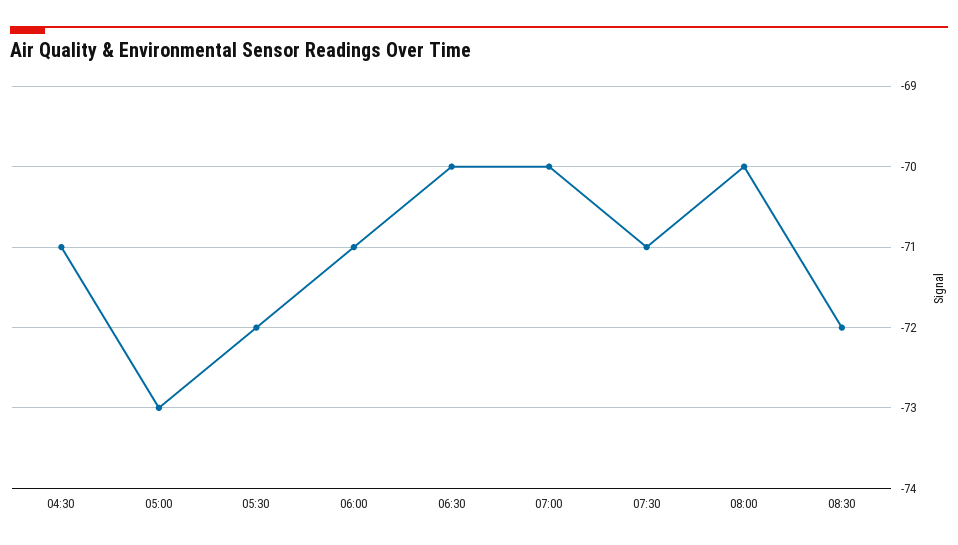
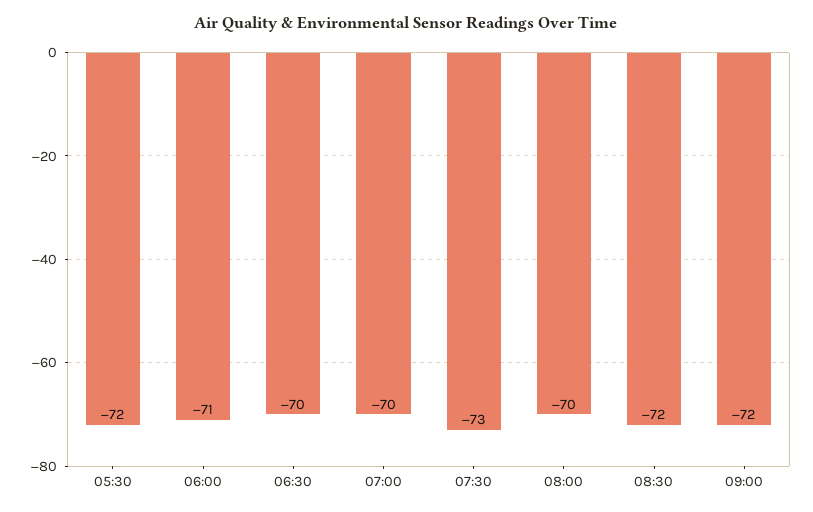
04:30: -71 -> none
05:00: -73 -> none
07:30: -71 -> -73
09:00: none -> -72

